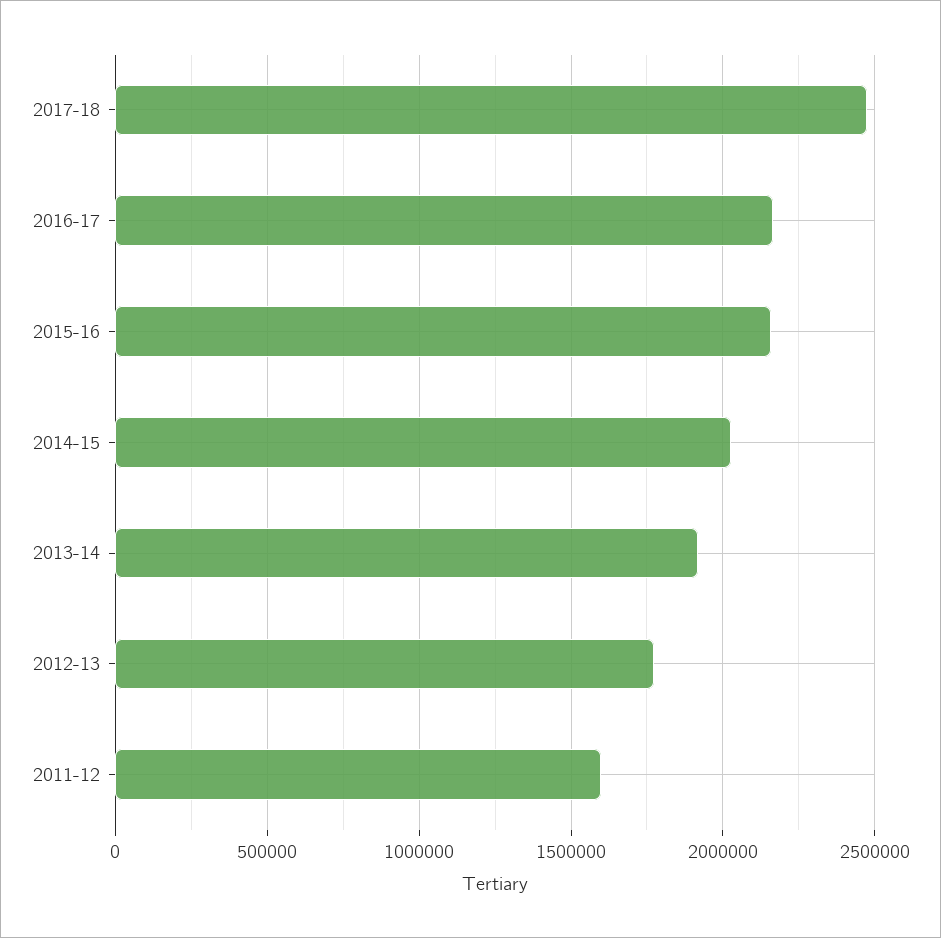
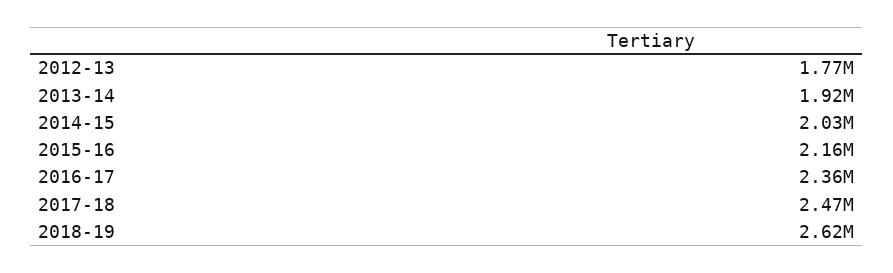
2016-17: 2150000 -> 2360000
2011-12: 1600000 -> none
2018-19: none -> 2620000

